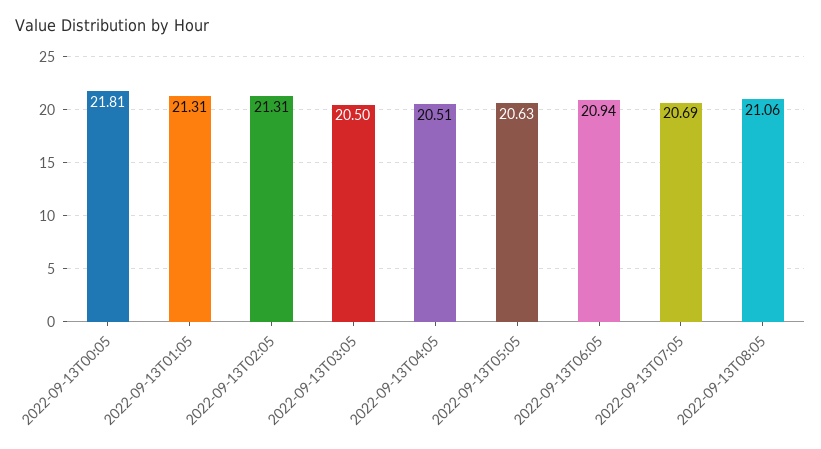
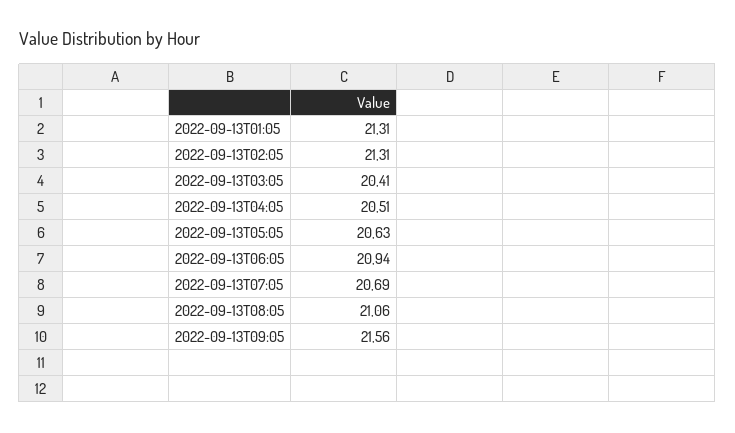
2022-09-13T00:05: 21.81 -> none
2022-09-13T03:05: 20.5 -> 20.41
2022-09-13T09:05: none -> 21.56

